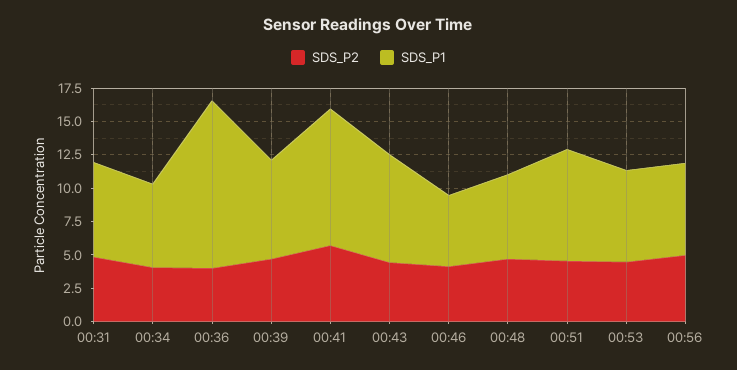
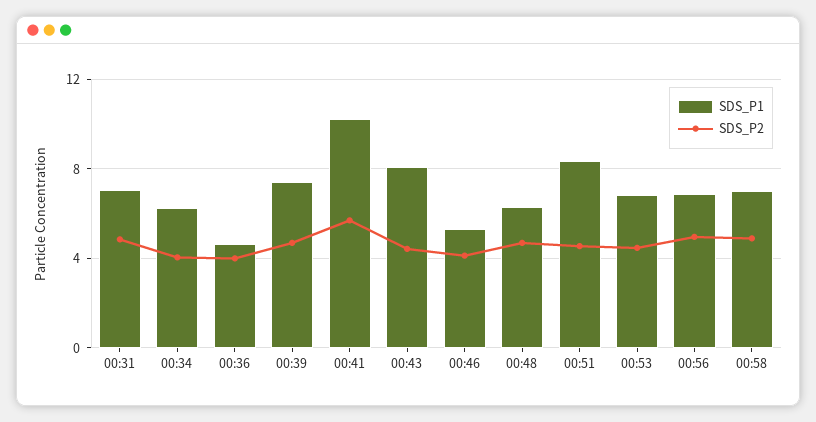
SDS_P1, 00:36: 12.5 -> 4.5
SDS_P1, 00:58: none -> 7
SDS_P2, 00:58: none -> 5

